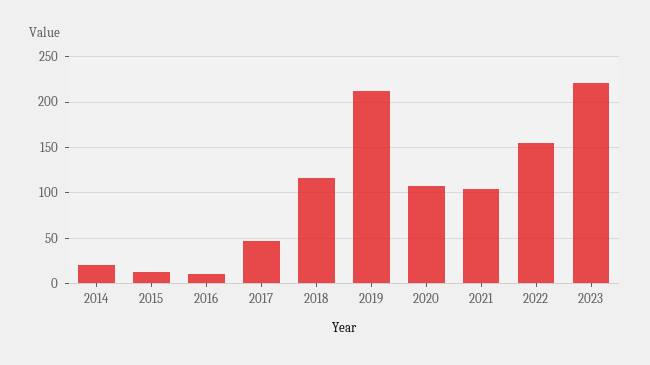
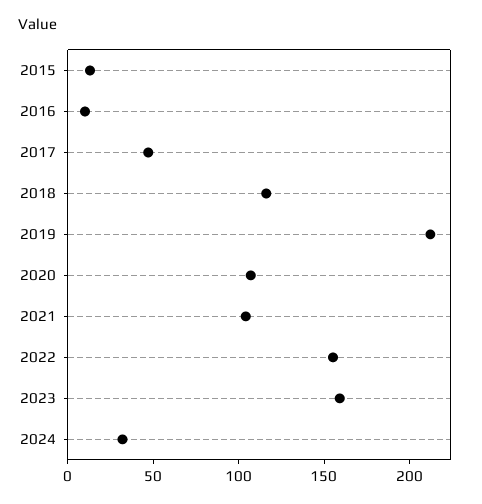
2014: 20 -> none
2023: 220 -> 160
2024: none -> 30

